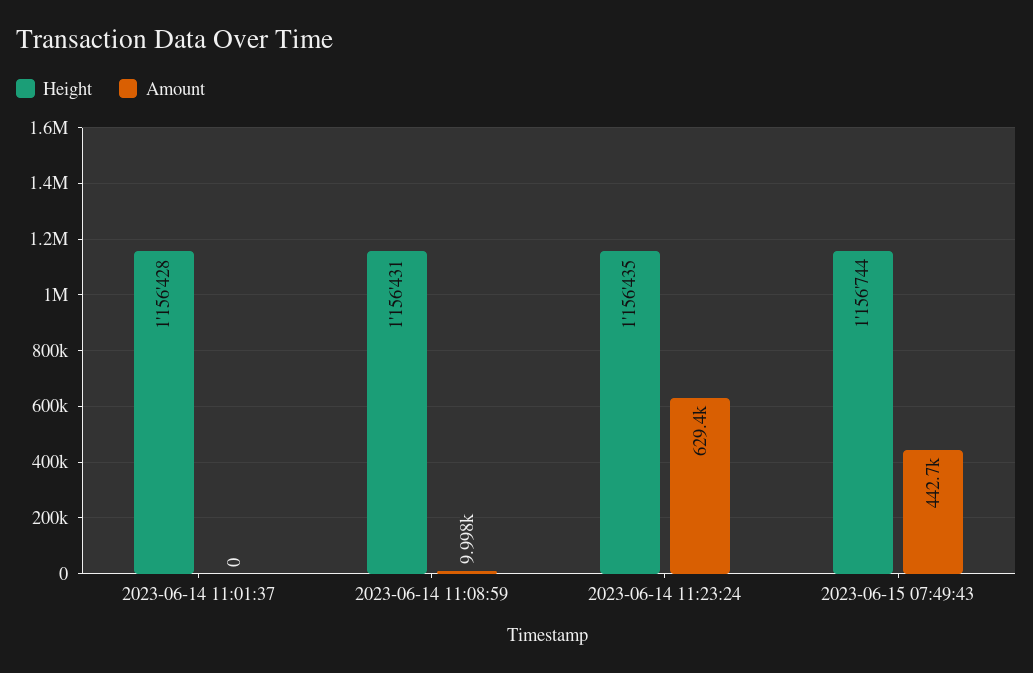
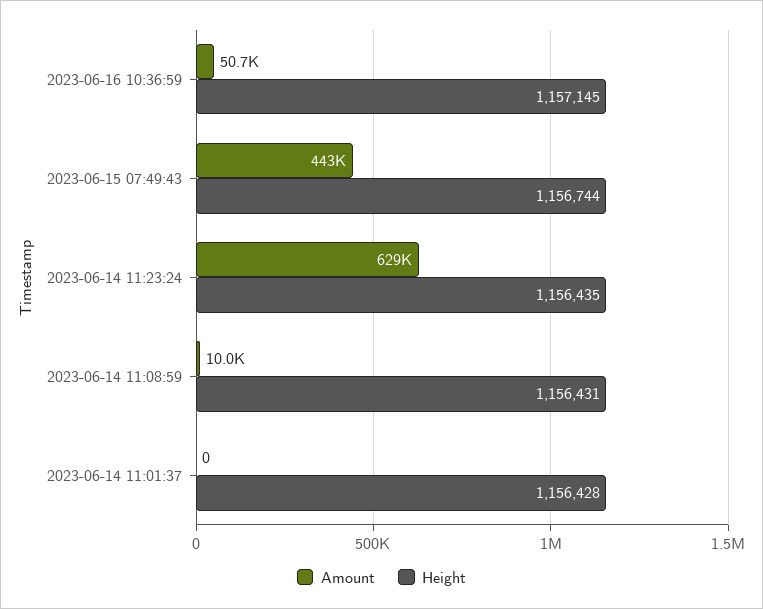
Amount, 2023-06-16 10:36:59: none -> 50700
Height, 2023-06-16 10:36:59: none -> 1157145

